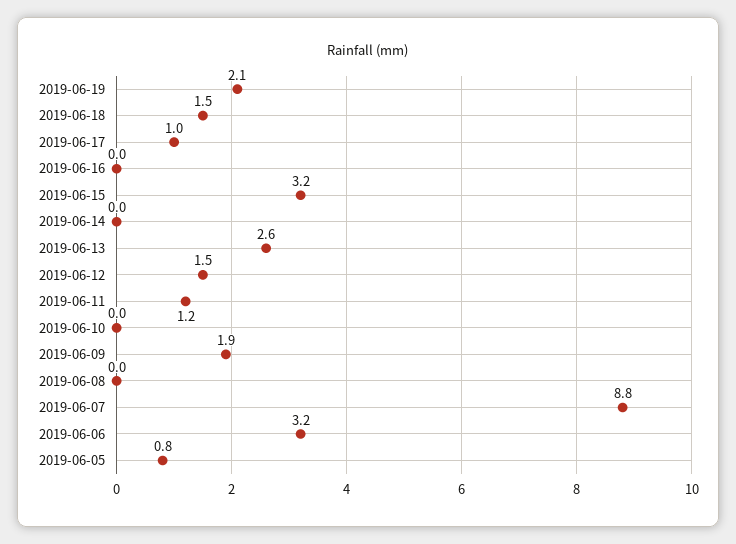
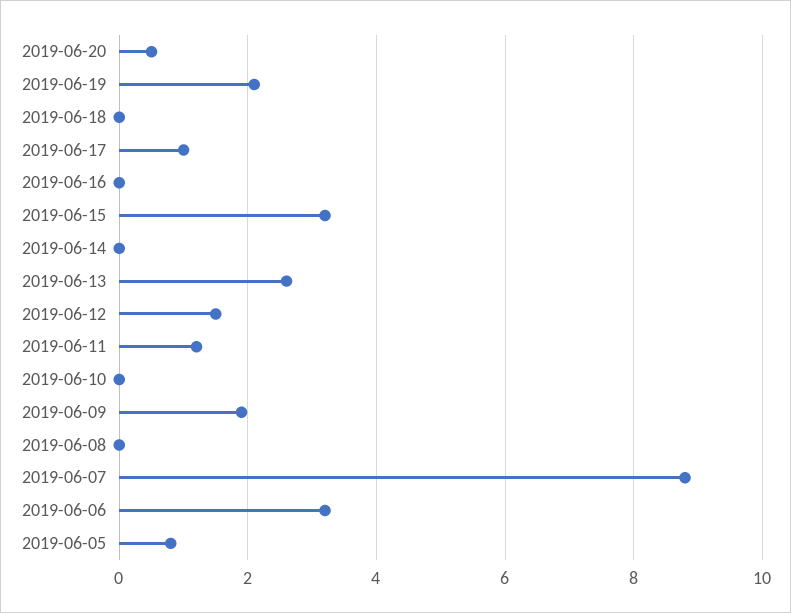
2019-06-18: 1.5 -> 0
2019-06-20: none -> 0.5

